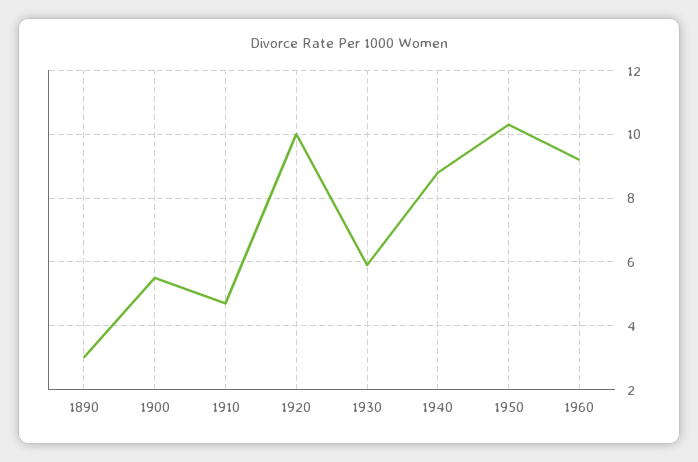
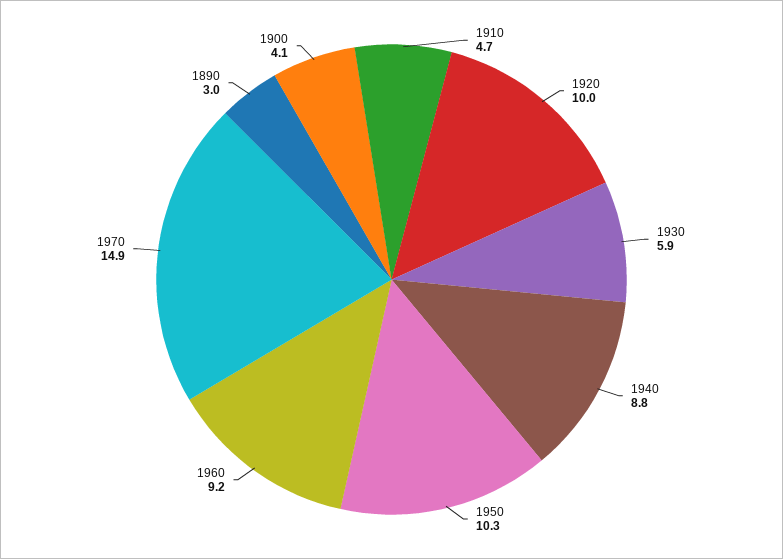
1900: 5.5 -> 4.1
1970: none -> 14.9

